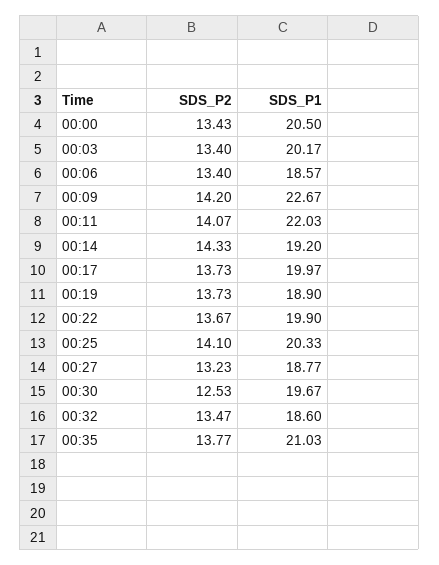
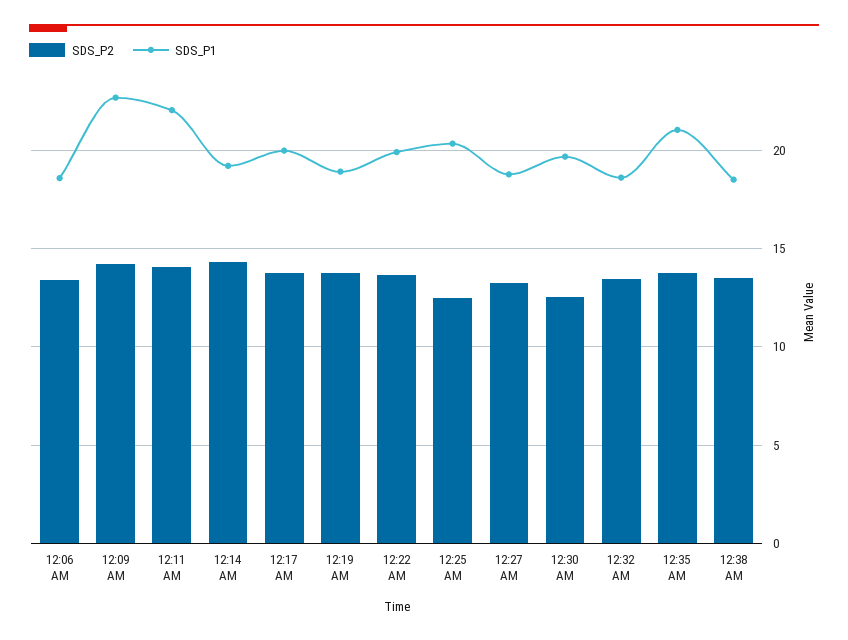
SDS_P2, 00:00: 13.43 -> none
SDS_P1, 00:00: 20.5 -> none
SDS_P2, 00:03: 13.4 -> none
SDS_P1, 00:03: 20.17 -> none
SDS_P2, 00:25: 14.1 -> 12.5
SDS_P2, 12:38 AM: none -> 13.5
SDS_P1, 12:38 AM: none -> 18.5

